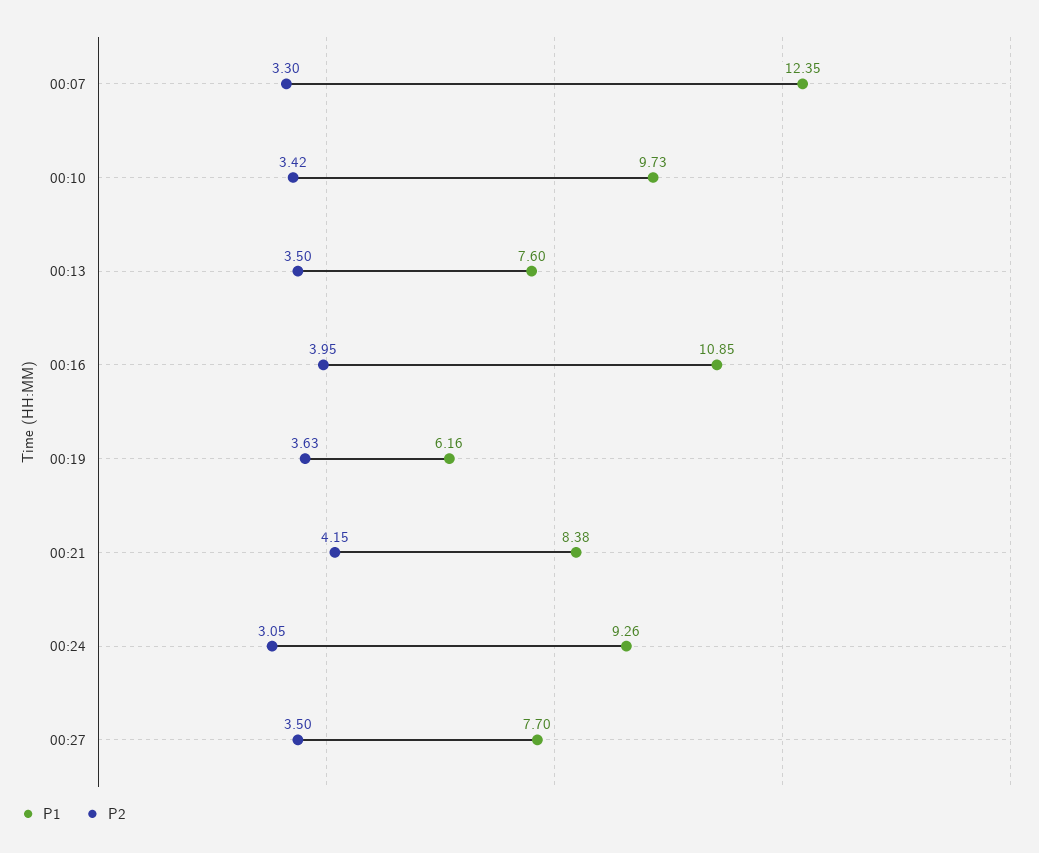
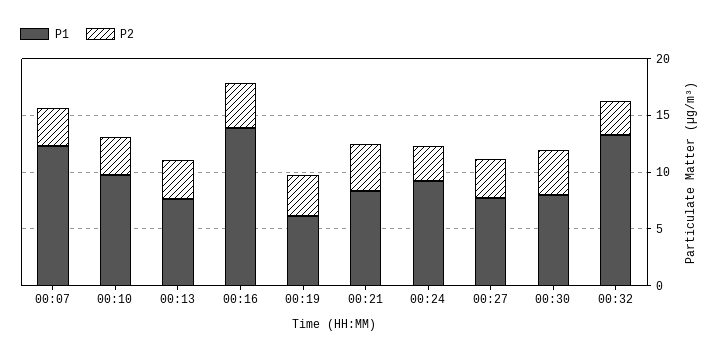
P1, 00:16: 10.85 -> 14
P1, 00:30: none -> 8
P2, 00:30: none -> 4
P1, 00:32: none -> 13
P2, 00:32: none -> 3

